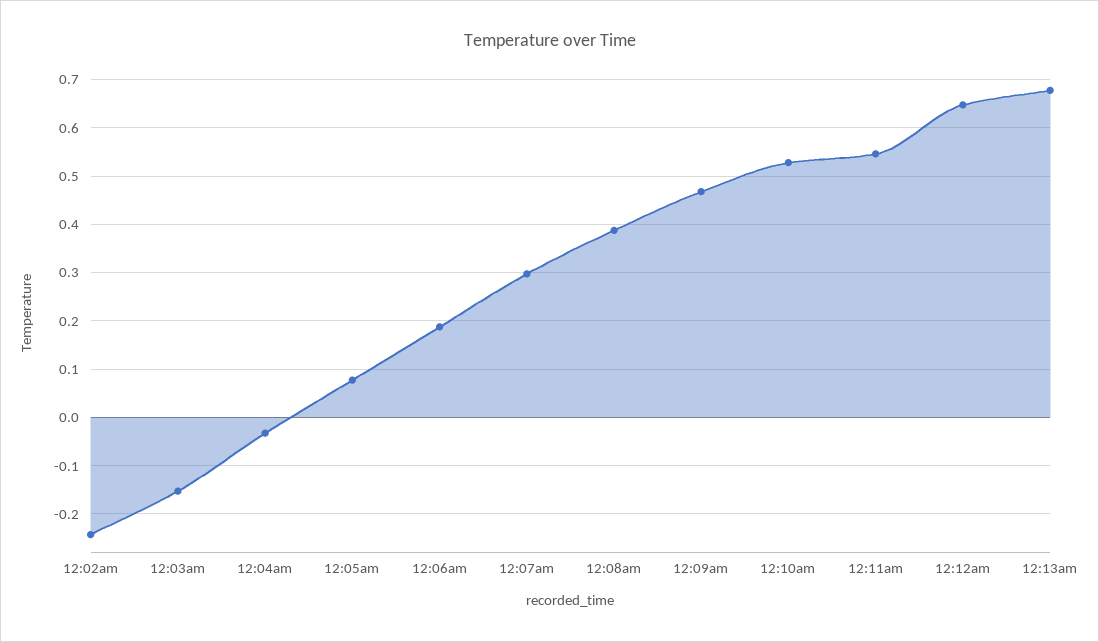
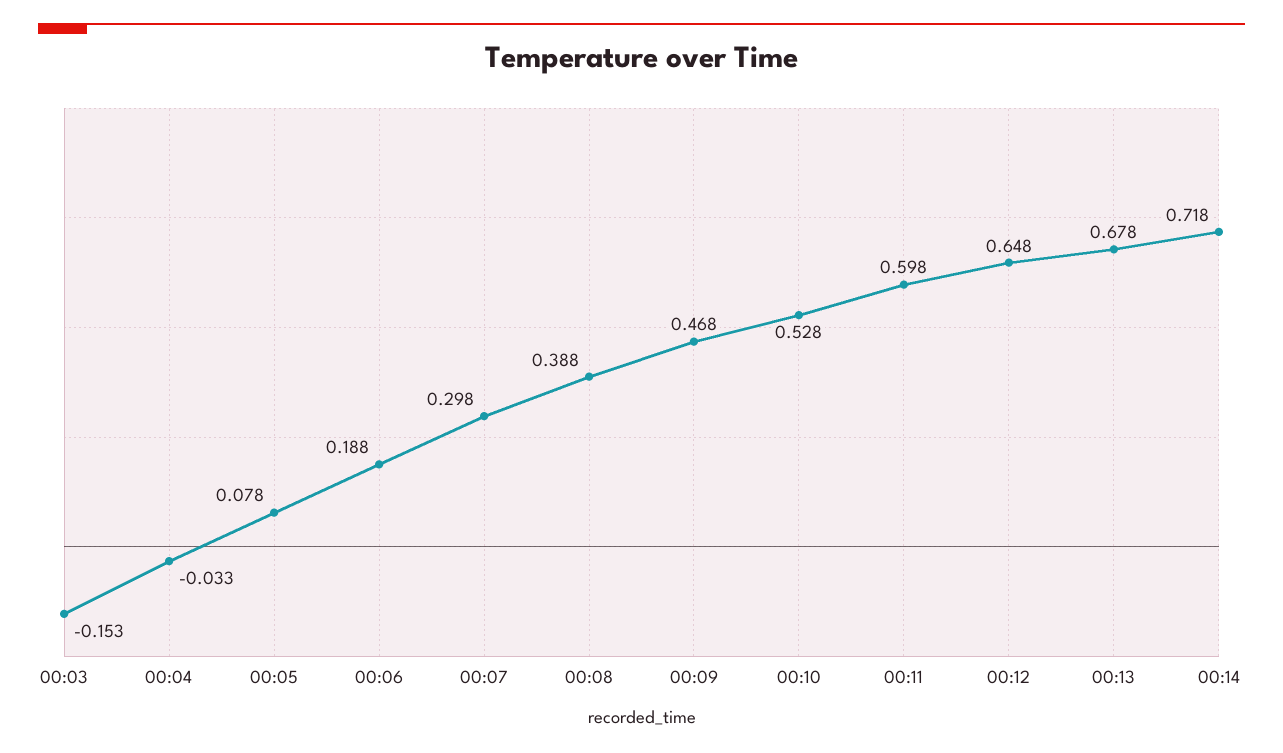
12:02am: -0.24 -> none
12:11am: 0.54 -> 0.598
00:14: none -> 0.718

